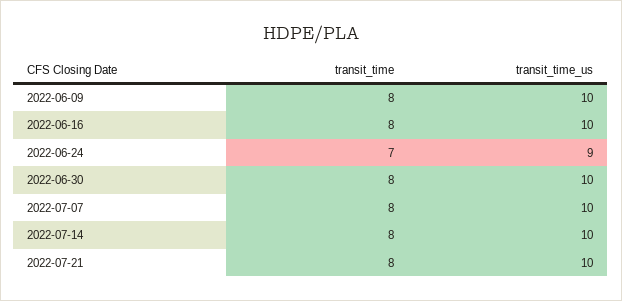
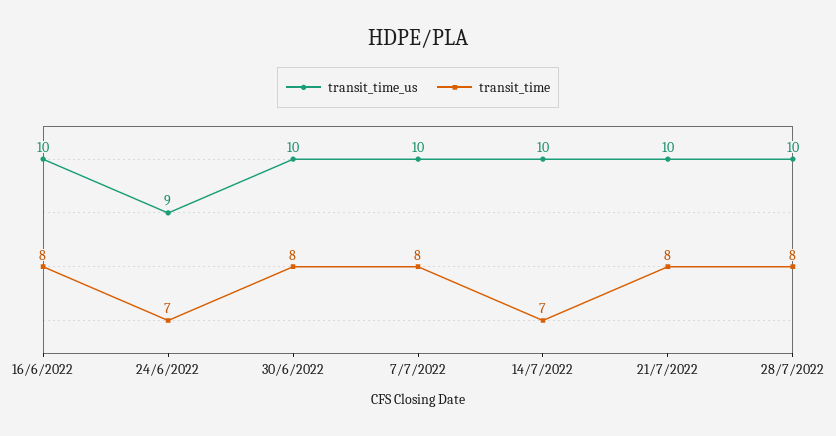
transit_time, 2022-06-09: 8 -> none
transit_time_us, 2022-06-09: 10 -> none
transit_time, 2022-07-14: 8 -> 7
transit_time_us, 28/7/2022: none -> 10
transit_time, 28/7/2022: none -> 8

